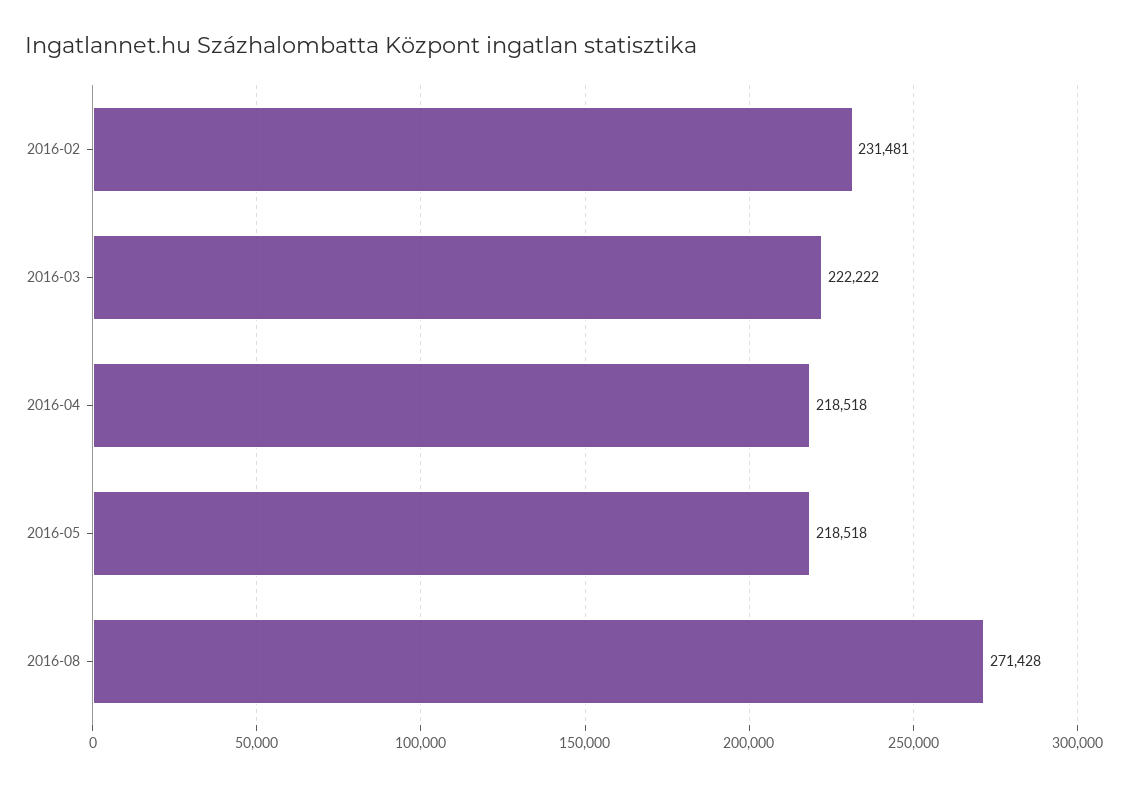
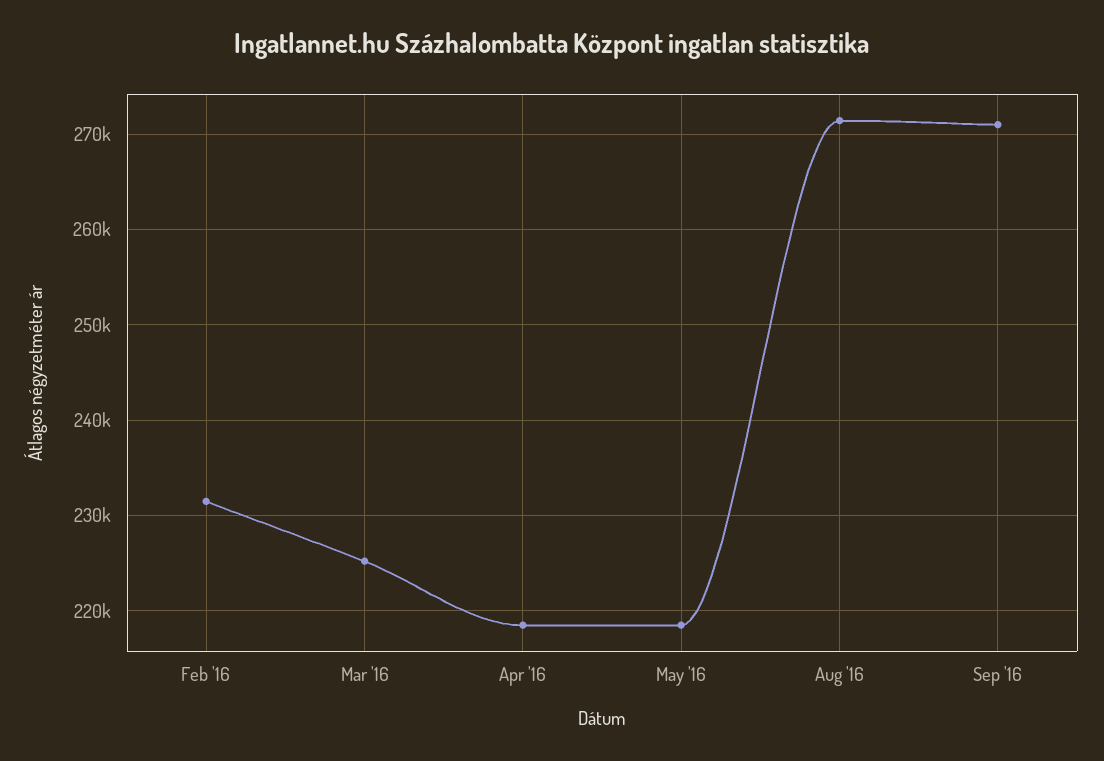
2016-03: 222222 -> 225000
Sep '16: none -> 271000

